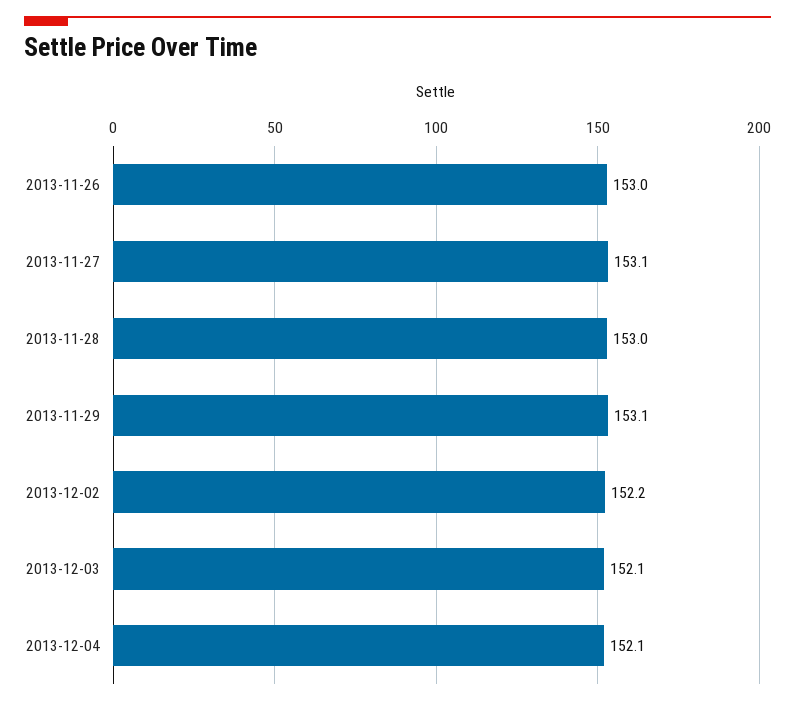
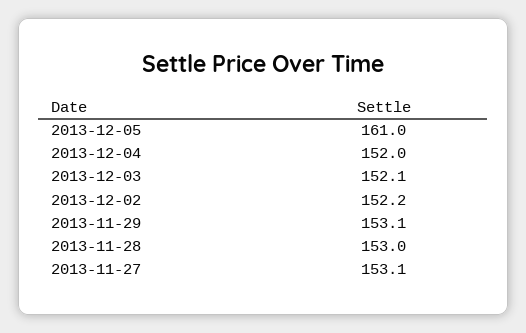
2013-11-26: 153 -> none
2013-12-04: 152.1 -> 152
2013-12-05: none -> 161

